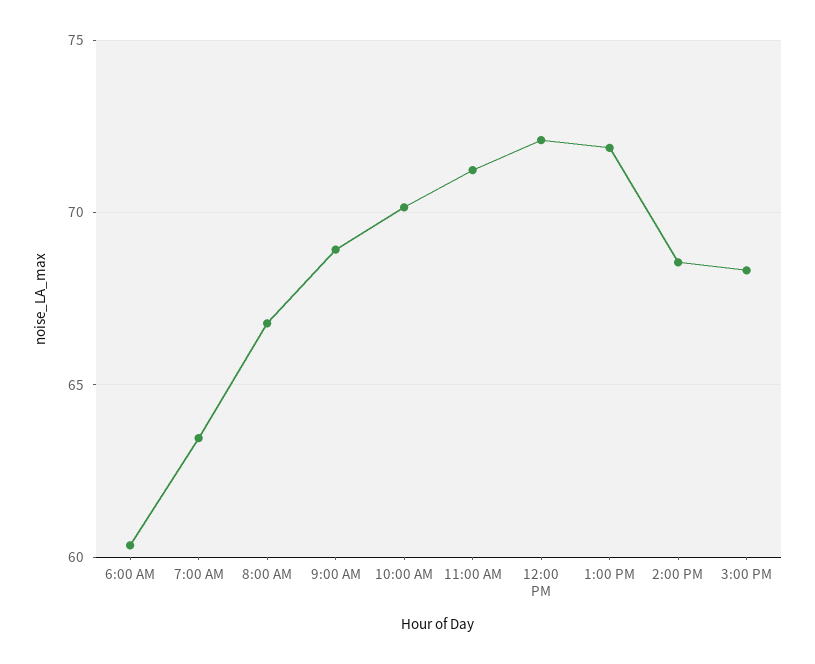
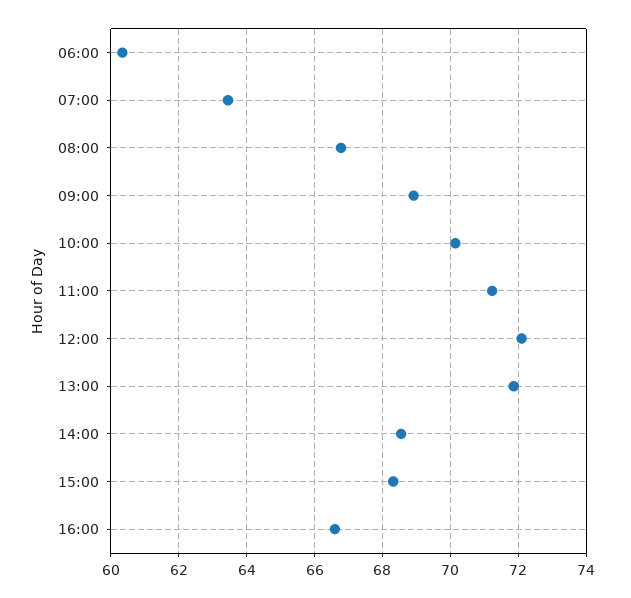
16:00: none -> 66.6

